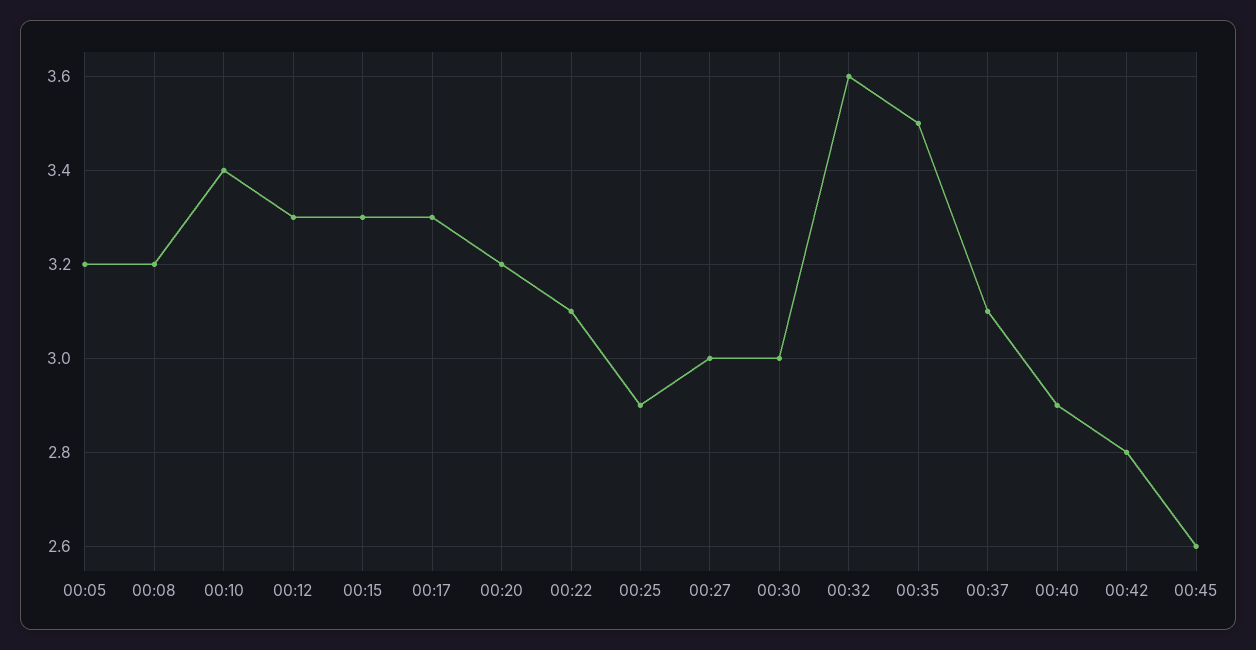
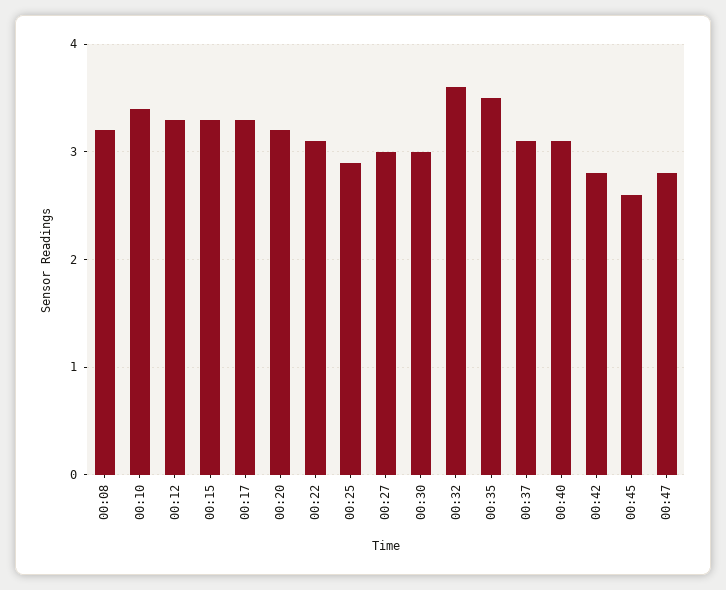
00:05: 3.2 -> none
00:40: 2.9 -> 3.1
00:47: none -> 2.8

